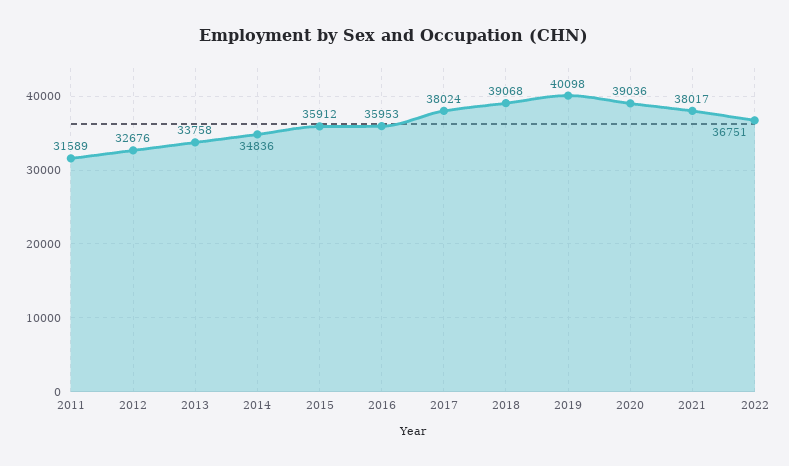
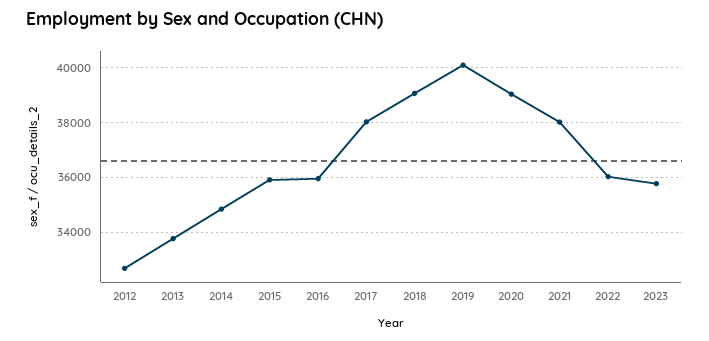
2011: 31589 -> none
2022: 36751 -> 36000
2023: none -> 35750

